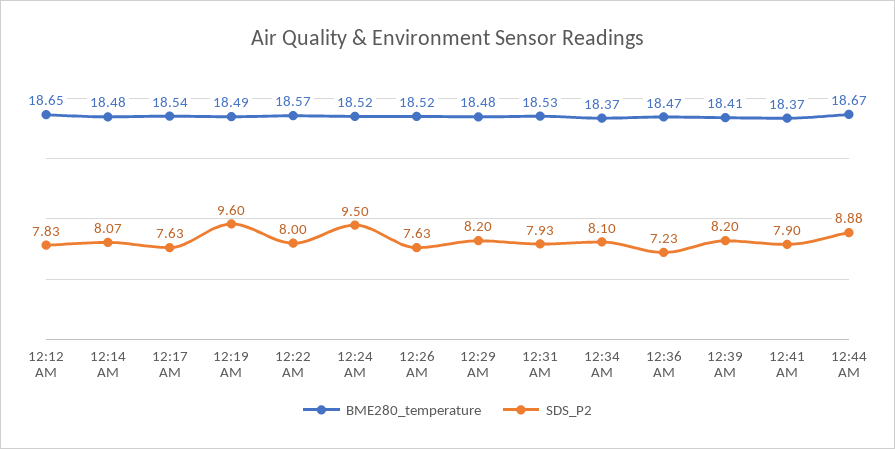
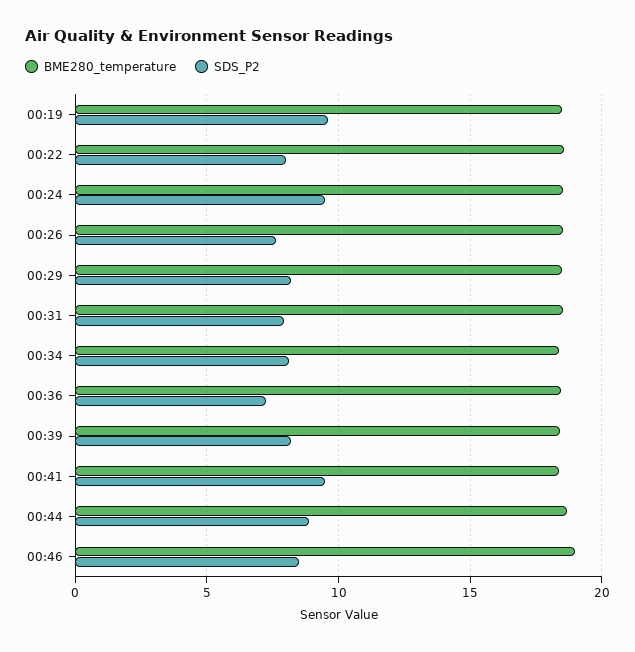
BME280_temperature, 12:12 AM: 18.65 -> none
SDS_P2, 12:12 AM: 7.83 -> none
BME280_temperature, 12:14 AM: 18.48 -> none
SDS_P2, 12:14 AM: 8.07 -> none
BME280_temperature, 12:17 AM: 18.54 -> none
SDS_P2, 12:17 AM: 7.63 -> none
SDS_P2, 12:41 AM: 7.9 -> 9.5
BME280_temperature, 00:46: none -> 19
SDS_P2, 00:46: none -> 8.5

